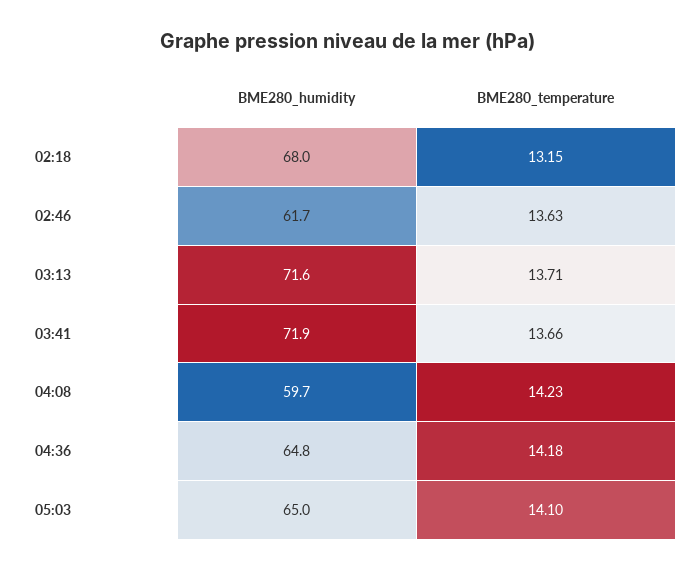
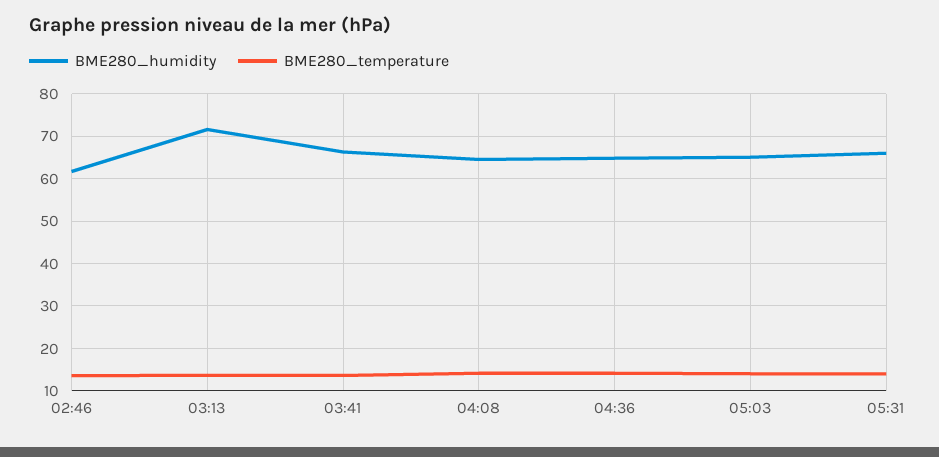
BME280_humidity, 02:18: 68 -> none
BME280_temperature, 02:18: 13.15 -> none
BME280_humidity, 03:41: 71.9 -> 66
BME280_humidity, 04:08: 59.7 -> 64
BME280_humidity, 05:31: none -> 66
BME280_temperature, 05:31: none -> 14

